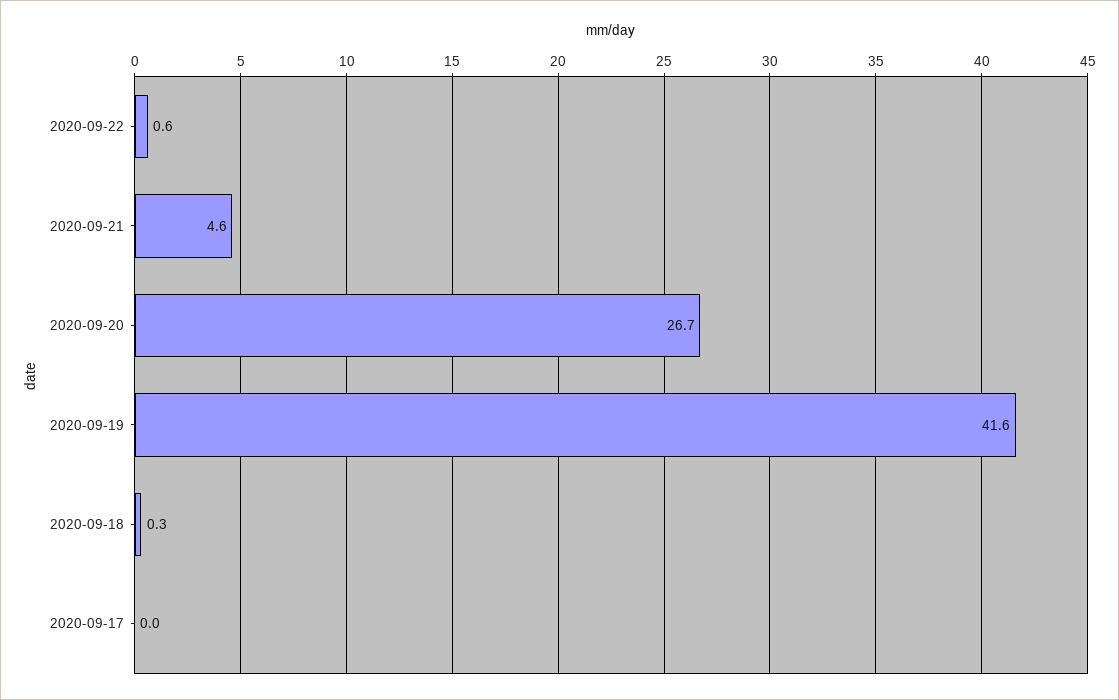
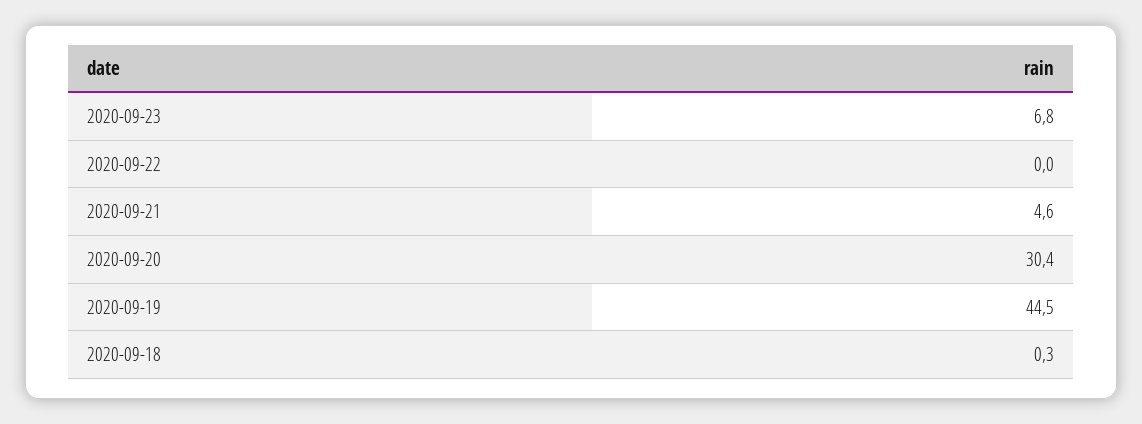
2020-09-22: 0.6 -> 0
2020-09-20: 26.7 -> 30.4
2020-09-19: 41.6 -> 44.5
2020-09-17: 0 -> none
2020-09-23: none -> 6.8

